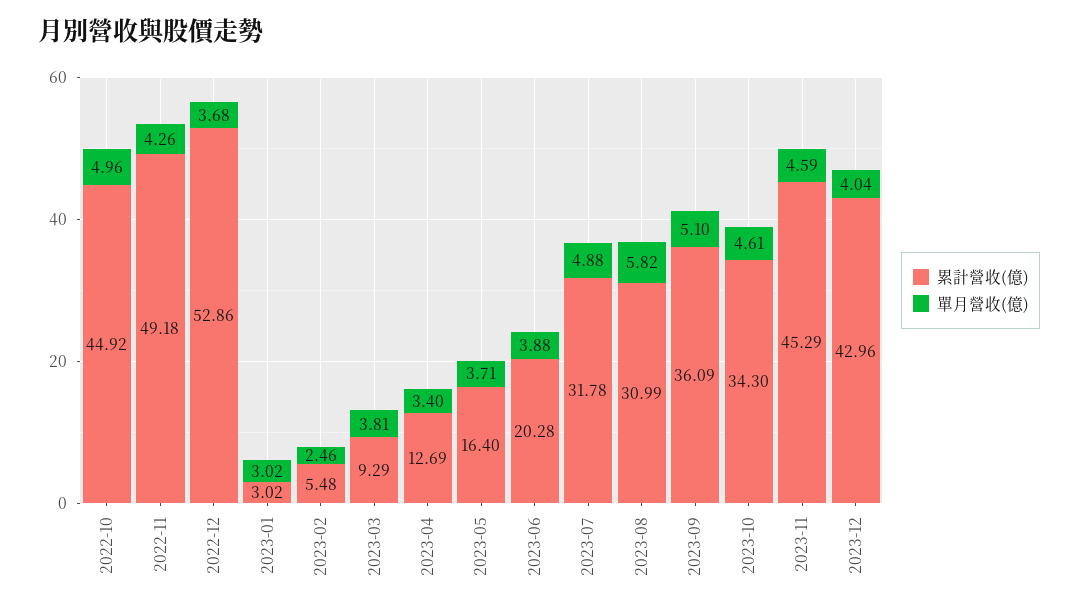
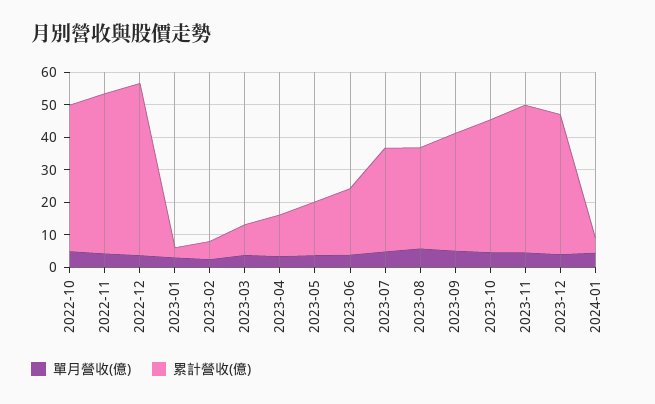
累計營收(億), 2023-10: 34.3 -> 40
單月營收(億), 2024-01: none -> 5
累計營收(億), 2024-01: none -> 5

